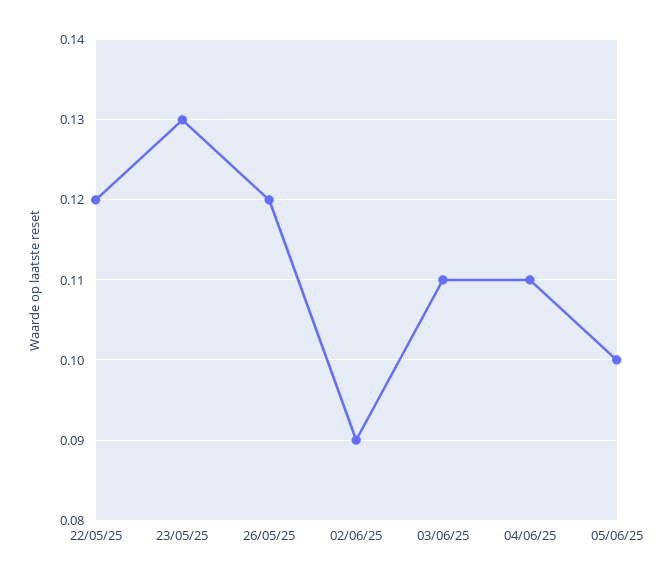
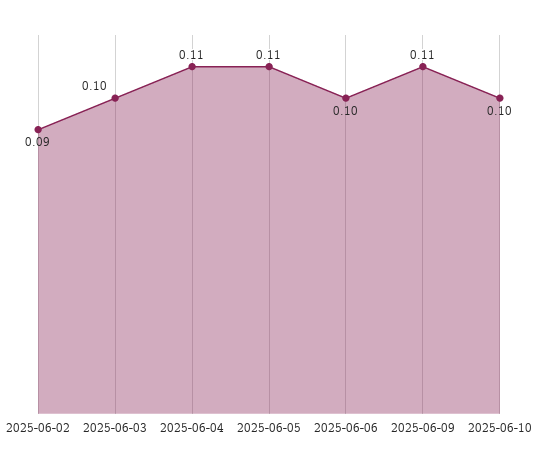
22/05/25: 0.12 -> none
23/05/25: 0.13 -> none
26/05/25: 0.12 -> none
03/06/25: 0.11 -> 0.1
05/06/25: 0.1 -> 0.11
2025-06-06: none -> 0.1
2025-06-09: none -> 0.11
2025-06-10: none -> 0.1

